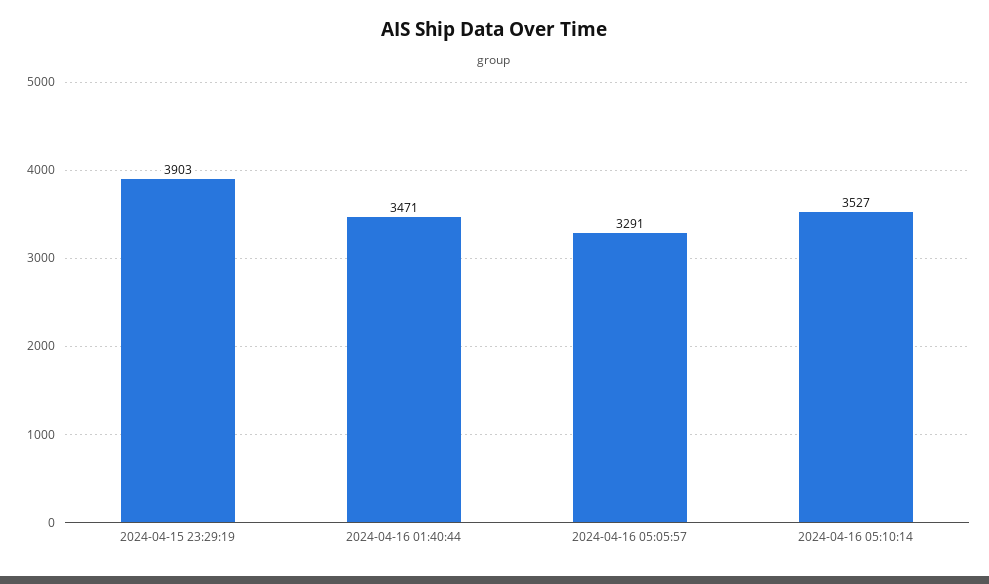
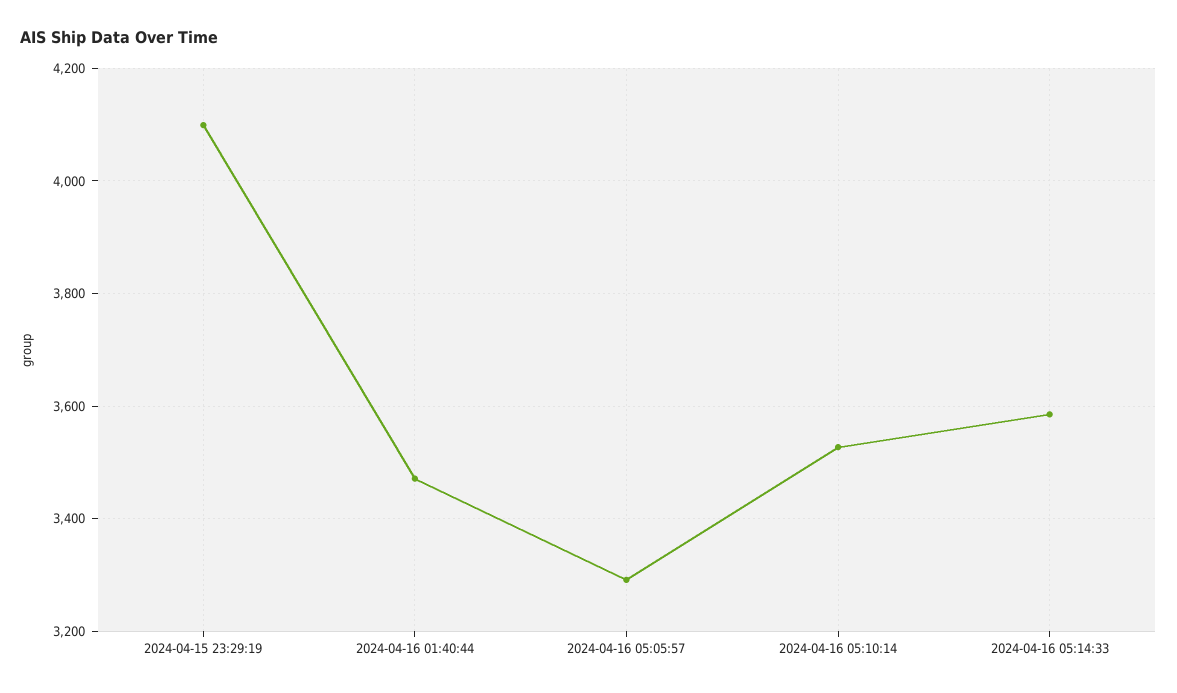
2024-04-15 23:29:19: 3903 -> 4100
2024-04-16 05:14:33: none -> 3580

